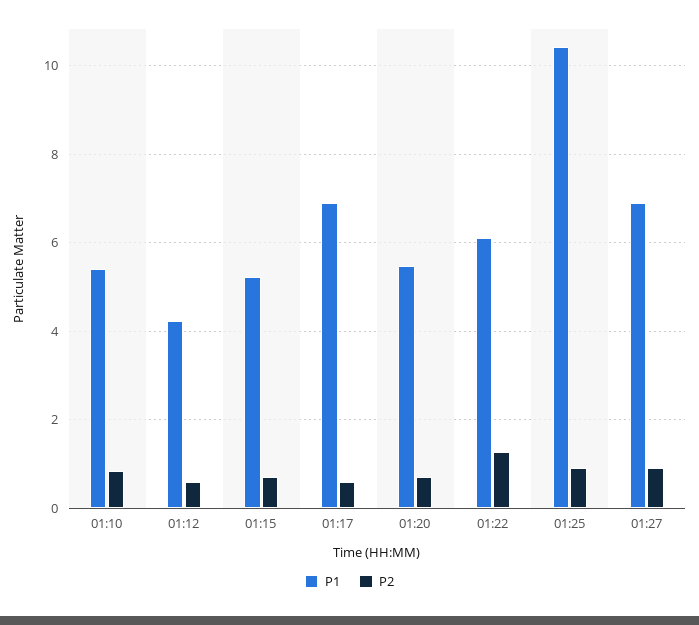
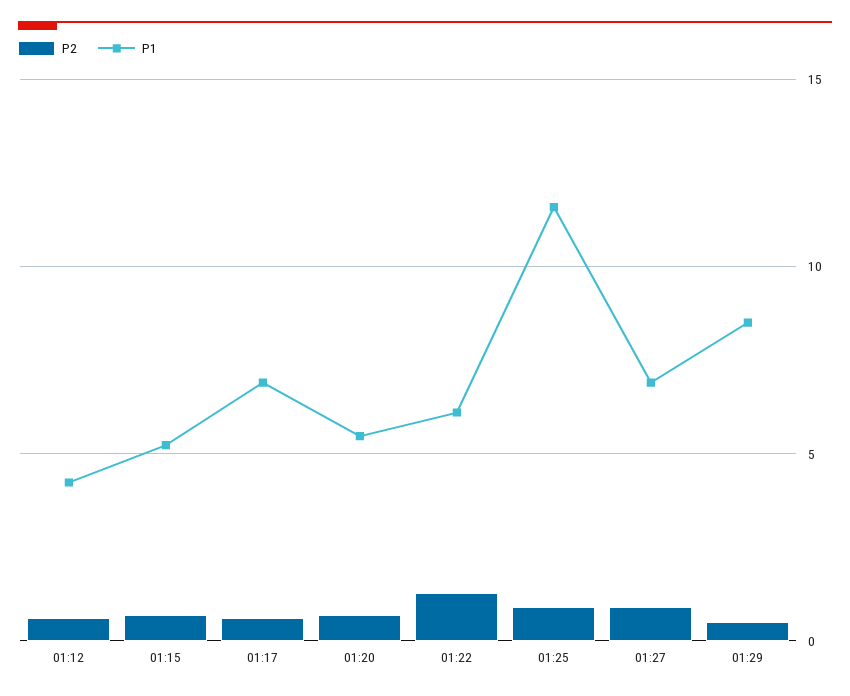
P1, 01:10: 5.4 -> none
P2, 01:10: 0.8 -> none
P1, 01:25: 10.4 -> 11.5
P2, 01:29: none -> 0.5
P1, 01:29: none -> 8.5

